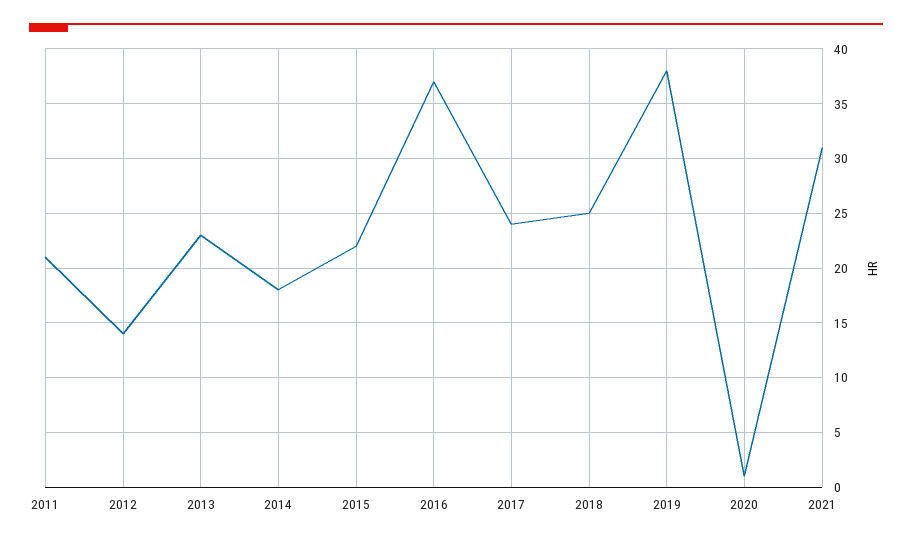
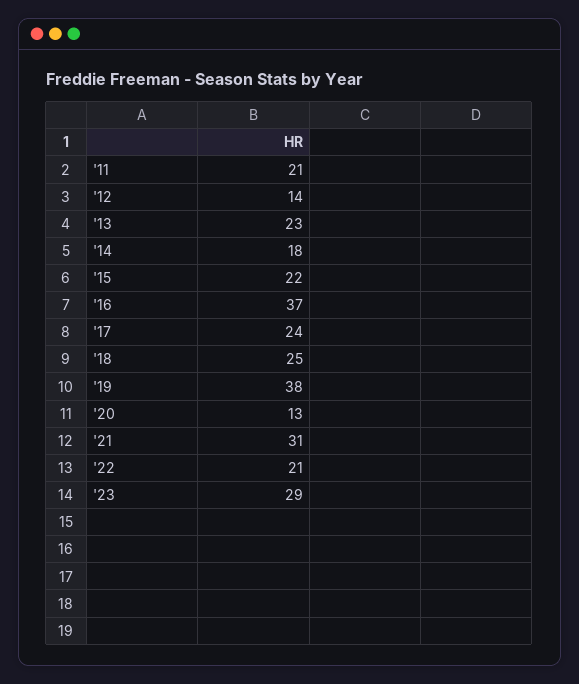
2020: 1 -> 13
'22: none -> 21
'23: none -> 29

